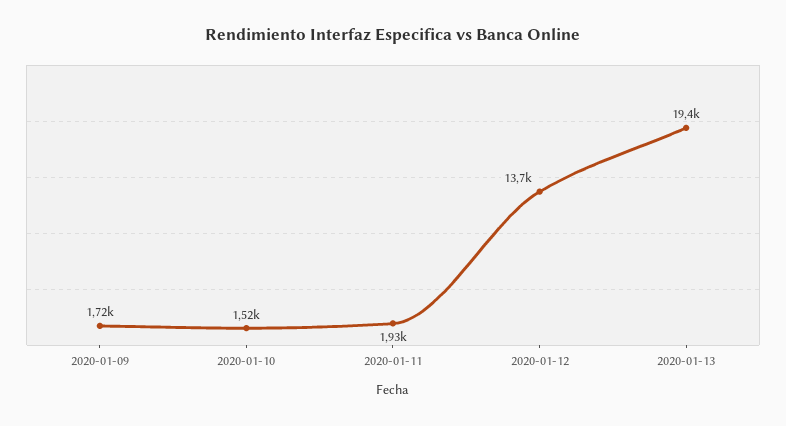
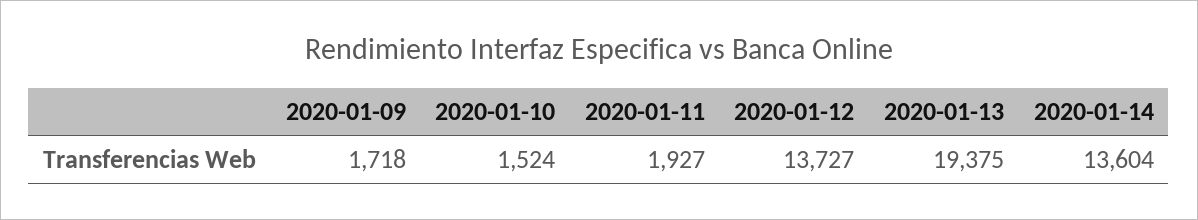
2020-01-14: none -> 13604

